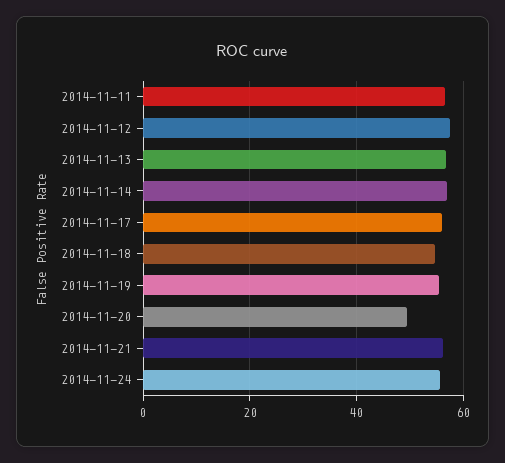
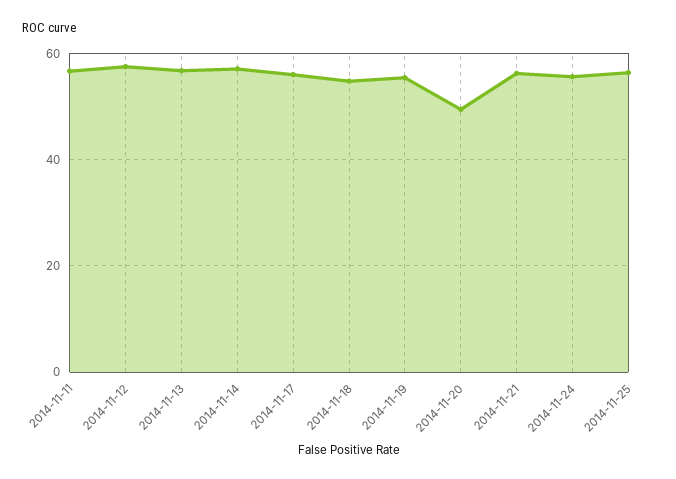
2014-11-25: none -> 56

